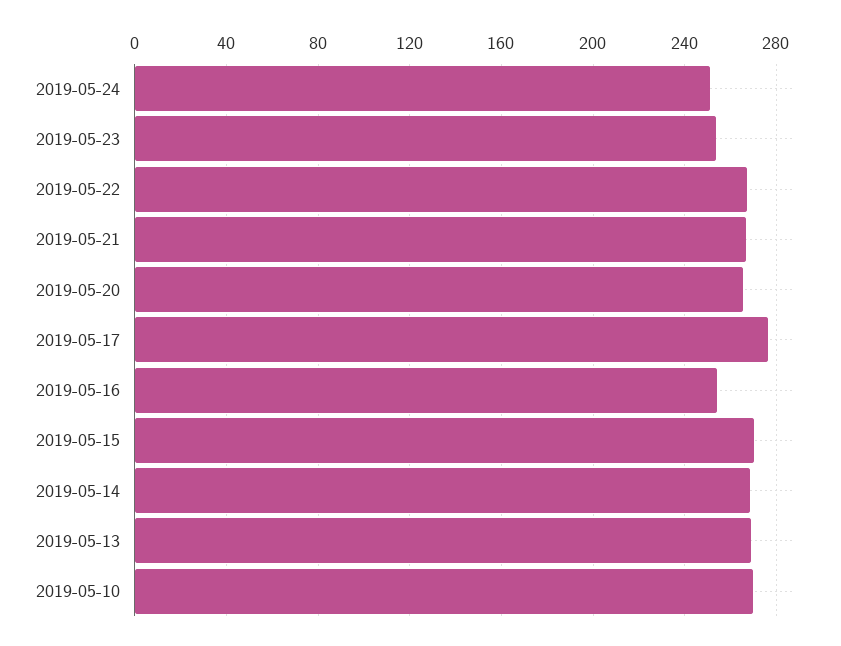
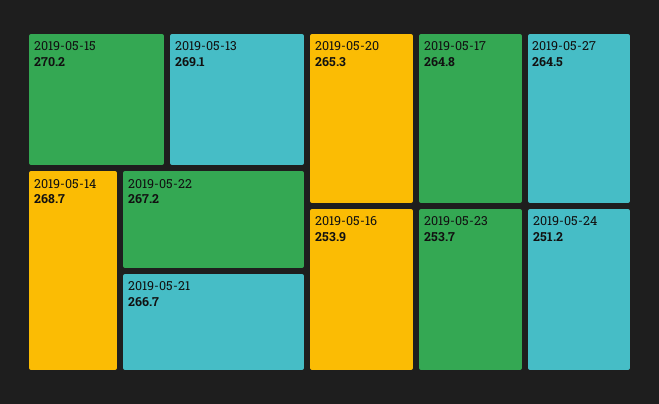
2019-05-17: 275 -> 264.8
2019-05-10: 270 -> none
2019-05-27: none -> 264.5

